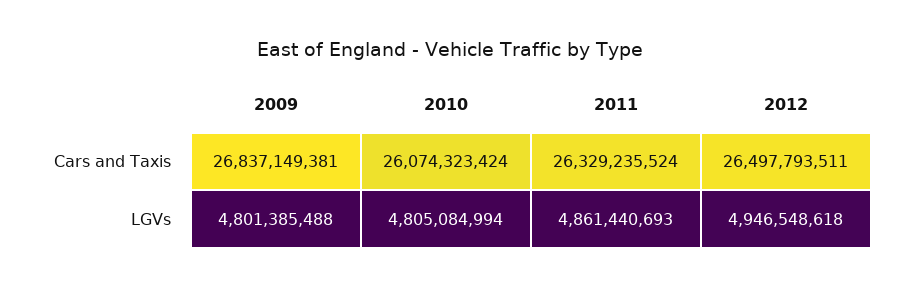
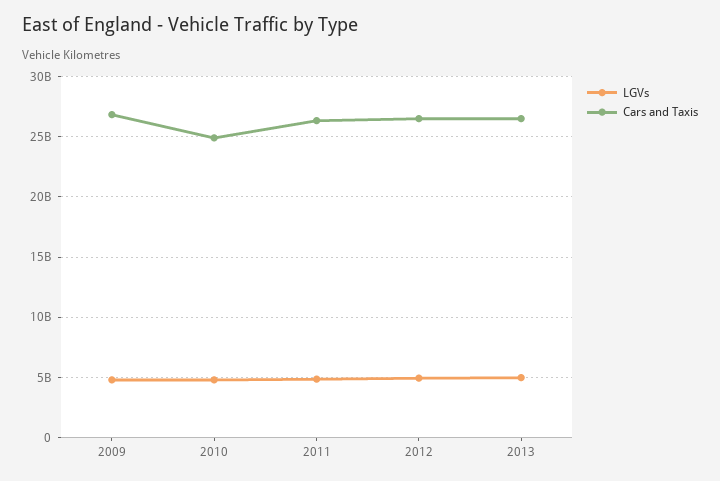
Cars and Taxis, 2010: 26074323424 -> 25000000000
LGVs, 2013: none -> 5000000000
Cars and Taxis, 2013: none -> 26500000000

